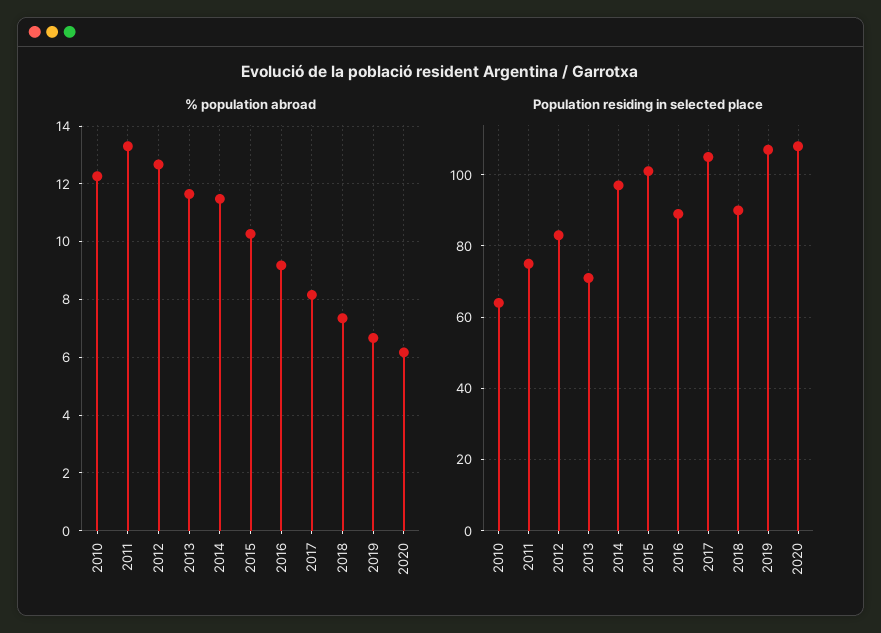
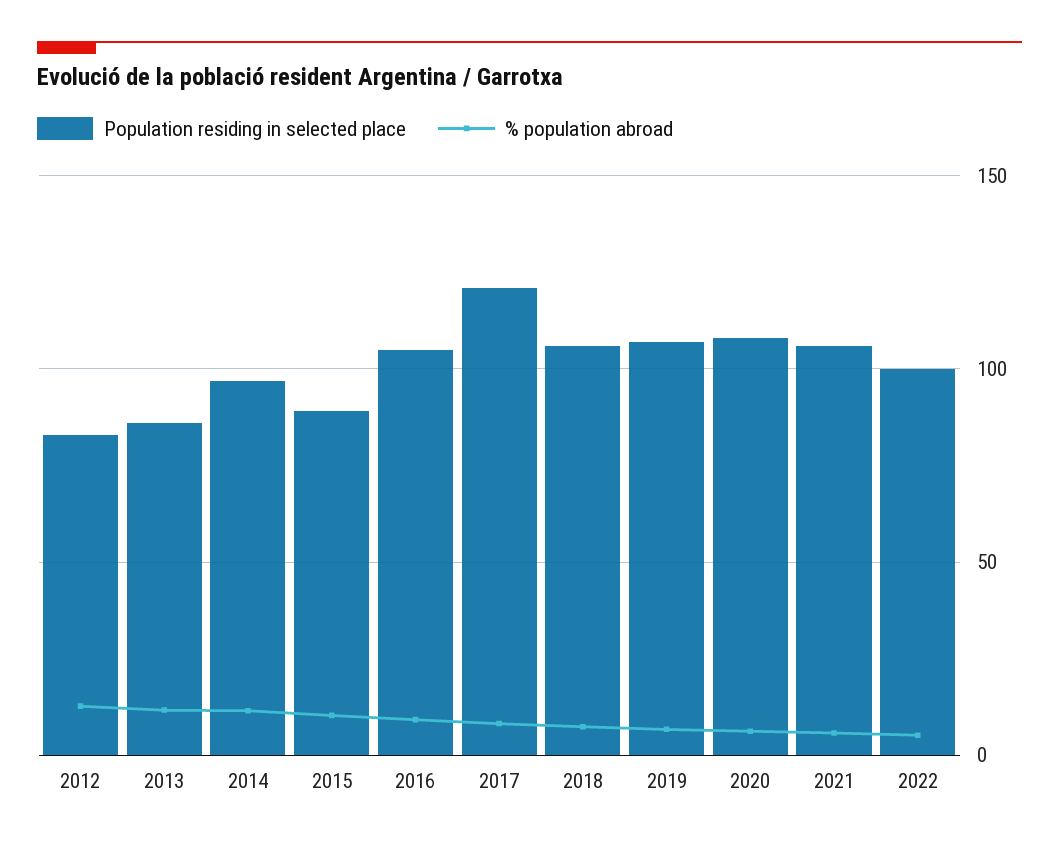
% population abroad, 2010: 12.25 -> none
% population abroad, 2011: 13.25 -> none
Population residing in selected place, 2010: 65 -> none
Population residing in selected place, 2011: 75 -> none
Population residing in selected place, 2013: 70 -> 85
Population residing in selected place, 2015: 100 -> 90
Population residing in selected place, 2016: 90 -> 105
Population residing in selected place, 2017: 105 -> 120
Population residing in selected place, 2018: 90 -> 105
Population residing in selected place, 2021: none -> 105
% population abroad, 2021: none -> 5
Population residing in selected place, 2022: none -> 100
% population abroad, 2022: none -> 5

